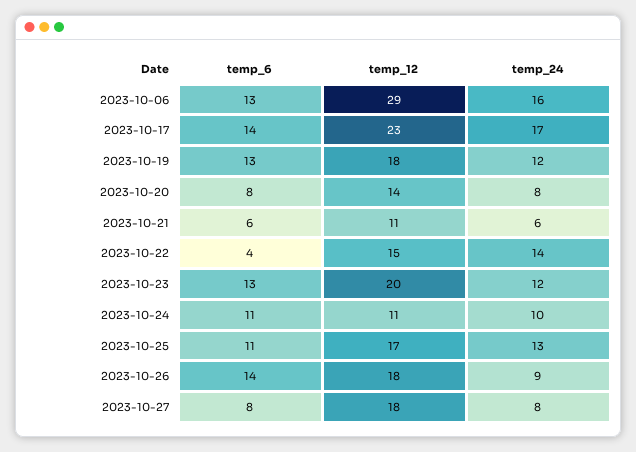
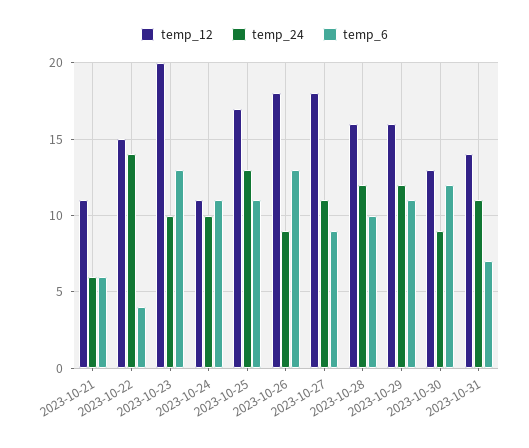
temp_6, 2023-10-06: 13 -> none
temp_12, 2023-10-06: 29 -> none
temp_24, 2023-10-06: 16 -> none
temp_6, 2023-10-17: 14 -> none
temp_12, 2023-10-17: 23 -> none
temp_24, 2023-10-17: 17 -> none
temp_6, 2023-10-19: 13 -> none
temp_12, 2023-10-19: 18 -> none
temp_24, 2023-10-19: 12 -> none
temp_6, 2023-10-20: 8 -> none
temp_12, 2023-10-20: 14 -> none
temp_24, 2023-10-20: 8 -> none
temp_24, 2023-10-23: 12 -> 10
temp_6, 2023-10-26: 14 -> 13
temp_6, 2023-10-27: 8 -> 9
temp_24, 2023-10-27: 8 -> 11
temp_12, 2023-10-28: none -> 16
temp_24, 2023-10-28: none -> 12
temp_6, 2023-10-28: none -> 10
temp_12, 2023-10-29: none -> 16
temp_24, 2023-10-29: none -> 12
temp_6, 2023-10-29: none -> 11
temp_12, 2023-10-30: none -> 13
temp_24, 2023-10-30: none -> 9
temp_6, 2023-10-30: none -> 12
temp_12, 2023-10-31: none -> 14
temp_24, 2023-10-31: none -> 11
temp_6, 2023-10-31: none -> 7

